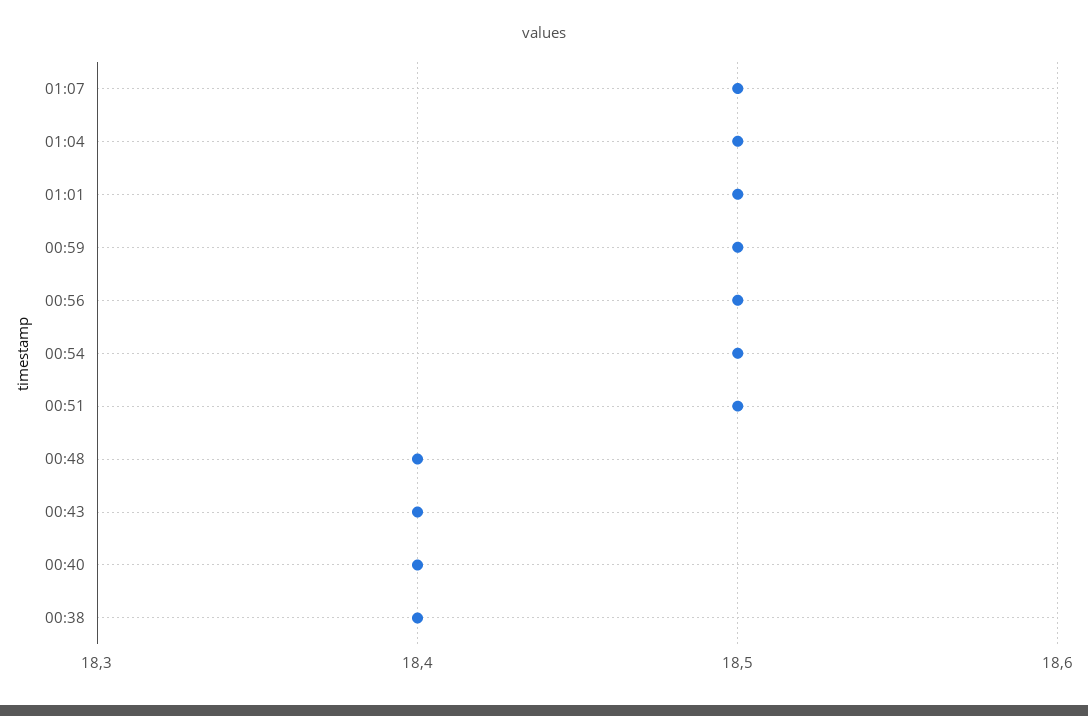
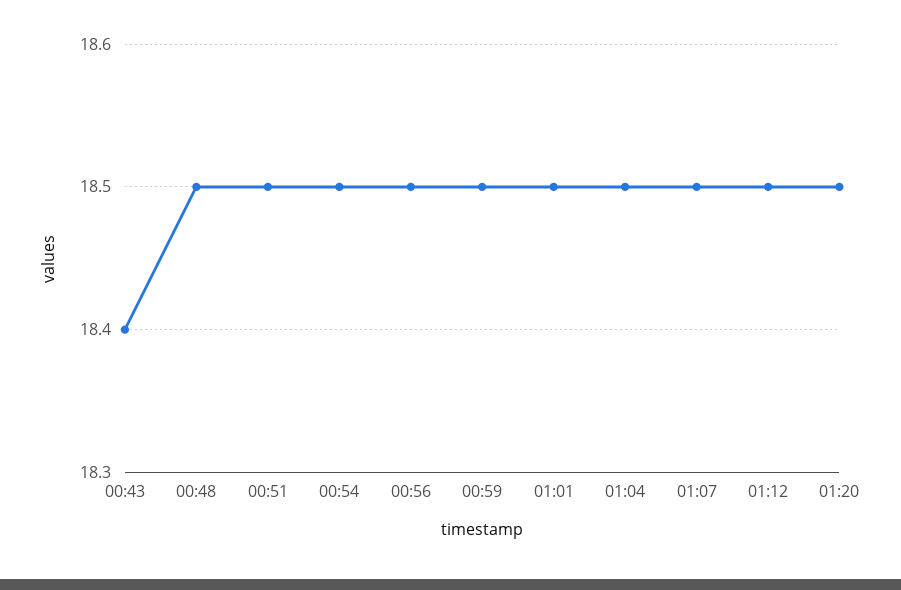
00:48: 18.4 -> 18.5
00:40: 18.4 -> none
00:38: 18.4 -> none
01:12: none -> 18.5
01:20: none -> 18.5

